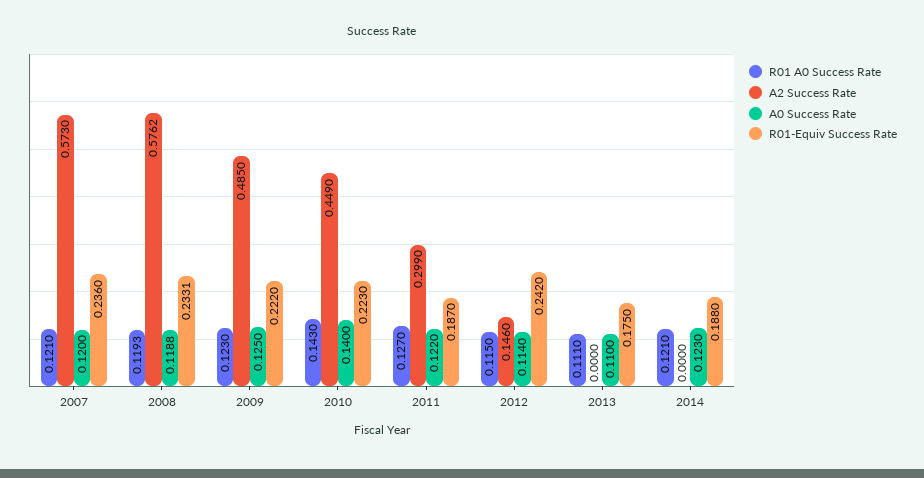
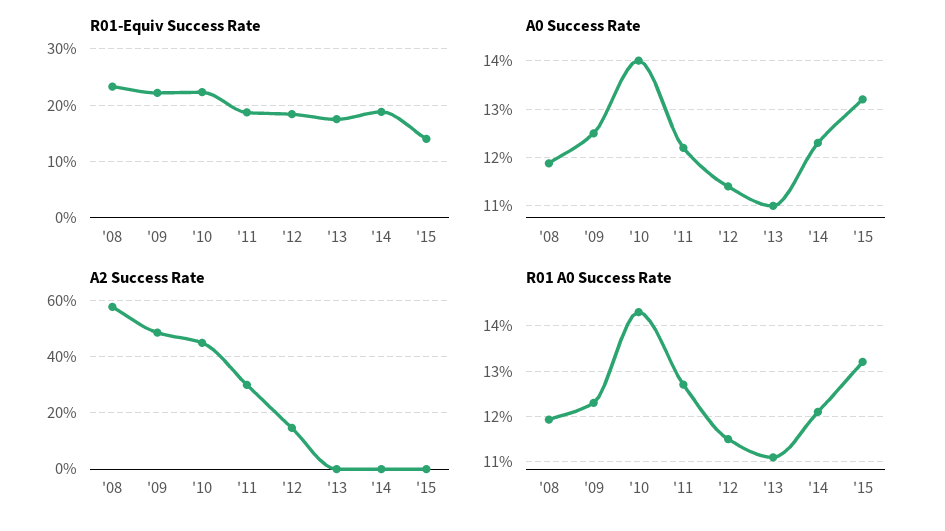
R01 A0 Success Rate, 2007: 0.121 -> none
A2 Success Rate, 2007: 0.573 -> none
A0 Success Rate, 2007: 0.12 -> none
R01-Equiv Success Rate, 2007: 0.236 -> none
R01-Equiv Success Rate, 2012: 0.242 -> 0.18
R01-Equiv Success Rate, '15: none -> 0.14
A0 Success Rate, '15: none -> 0.132
A2 Success Rate, '15: none -> 0
R01 A0 Success Rate, '15: none -> 0.132

